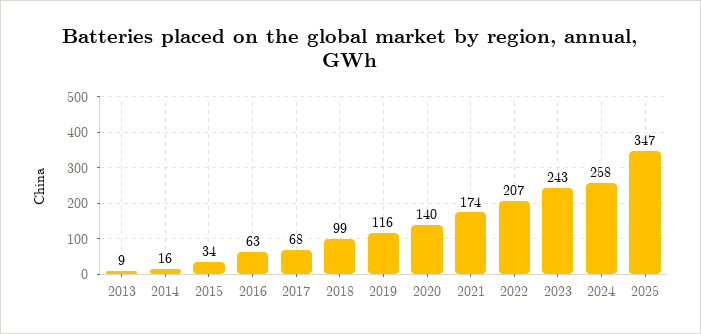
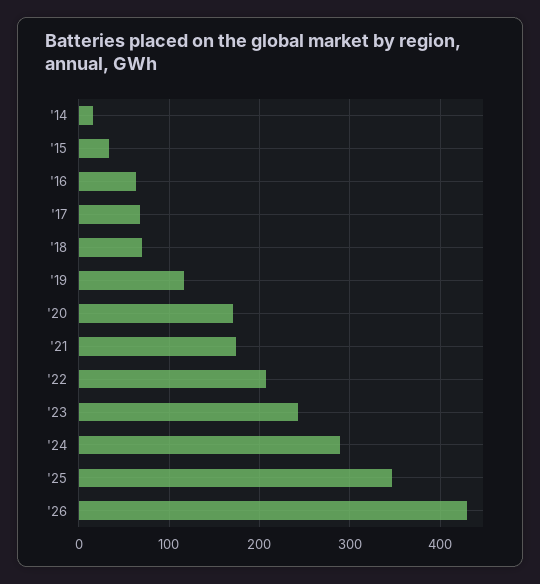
2013: 9 -> none
2018: 99 -> 70
2020: 140 -> 170
2024: 258 -> 290
'26: none -> 430

